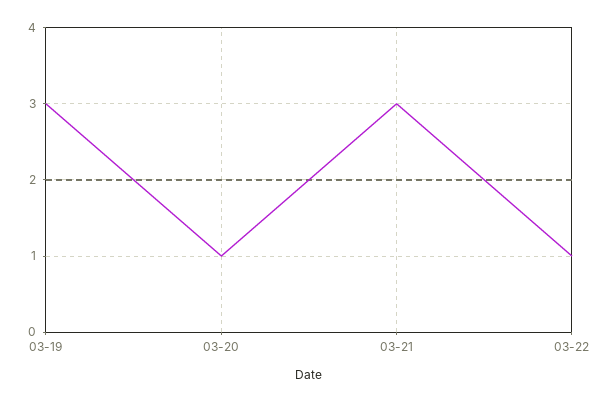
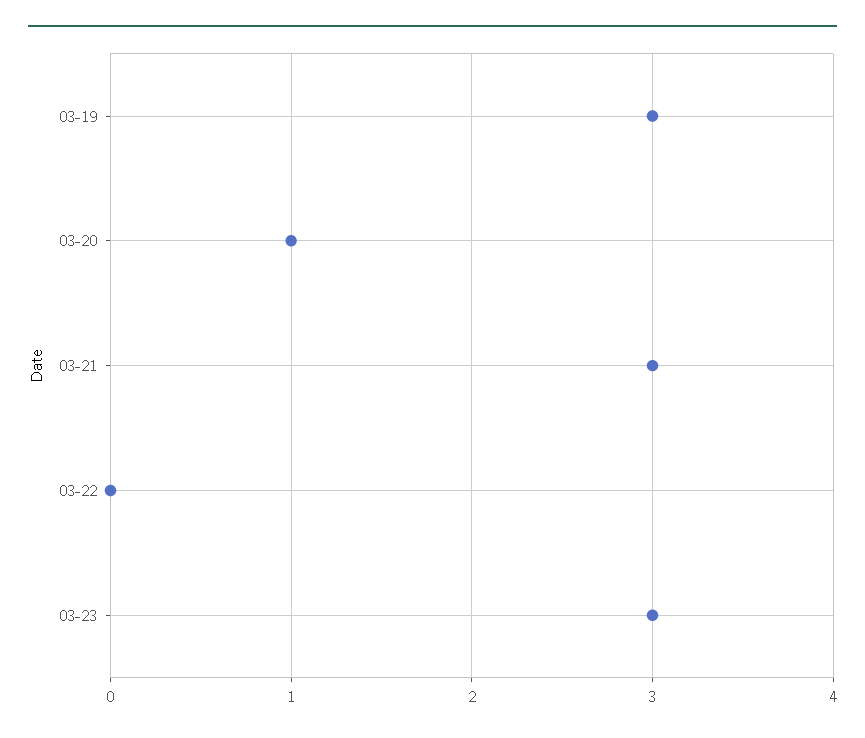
03-22: 1 -> 0
03-23: none -> 3

